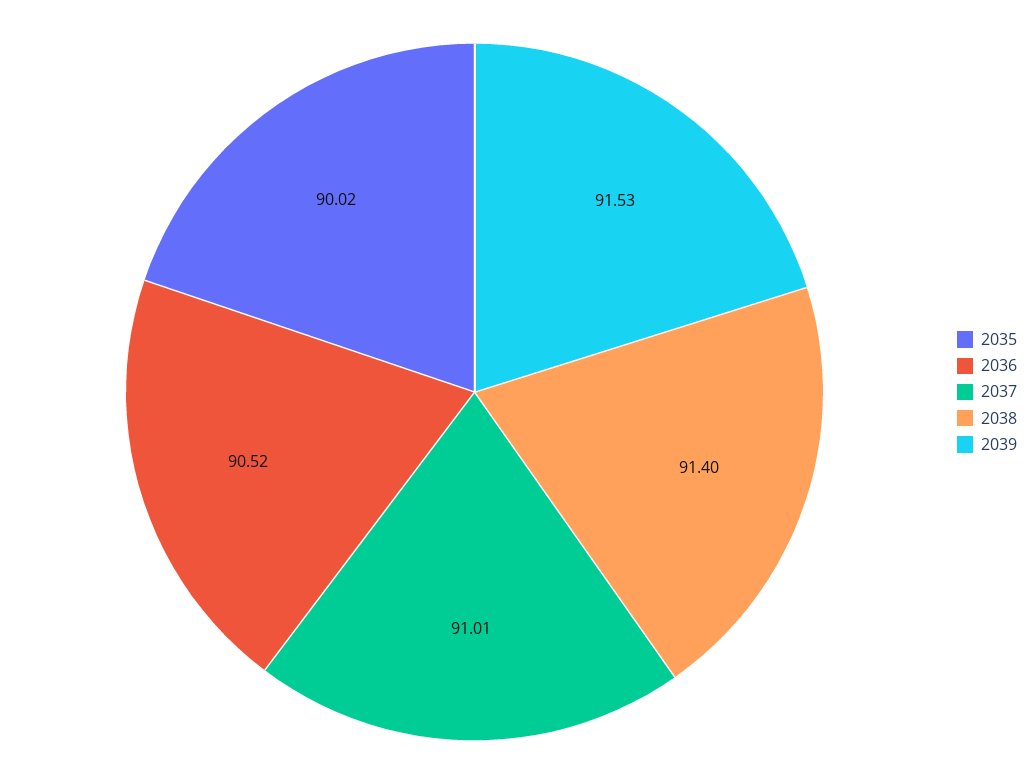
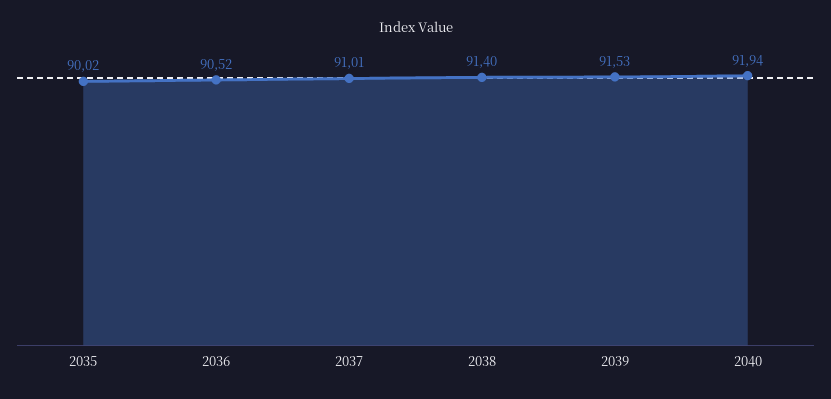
2040: none -> 91.94

